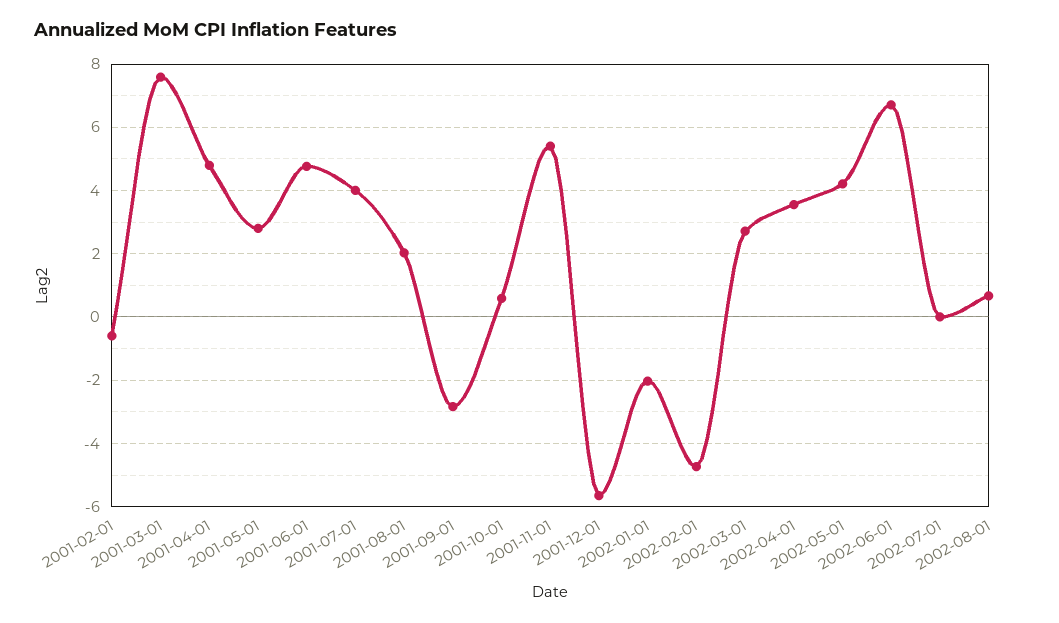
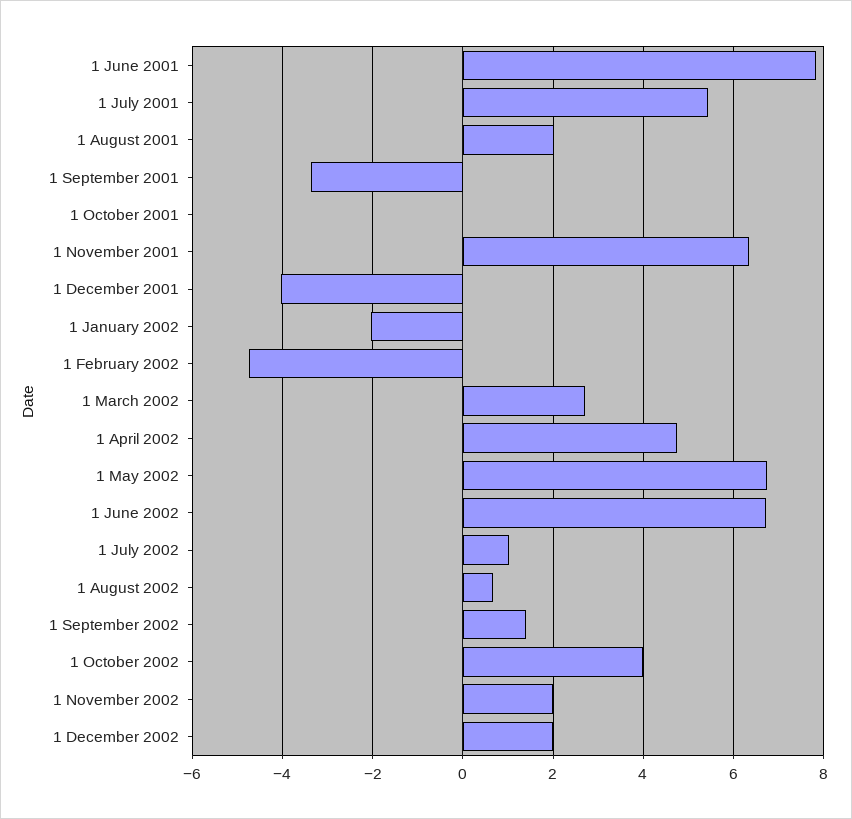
2001-02-01: -0.6 -> none
2001-03-01: 7.6 -> none
2001-04-01: 4.8 -> none
2001-05-01: 2.8 -> none
2001-06-01: 4.8 -> 7.8
2001-07-01: 4 -> 5.4
2001-09-01: -2.8 -> -3.4
2001-10-01: 0.6 -> 0
2001-11-01: 5.4 -> 6.4
2001-12-01: -5.6 -> -4
2002-04-01: 3.6 -> 4.8
2002-05-01: 4.2 -> 6.8
2002-07-01: 0 -> 1
1 September 2002: none -> 1.4
1 October 2002: none -> 4
1 November 2002: none -> 2
1 December 2002: none -> 2

